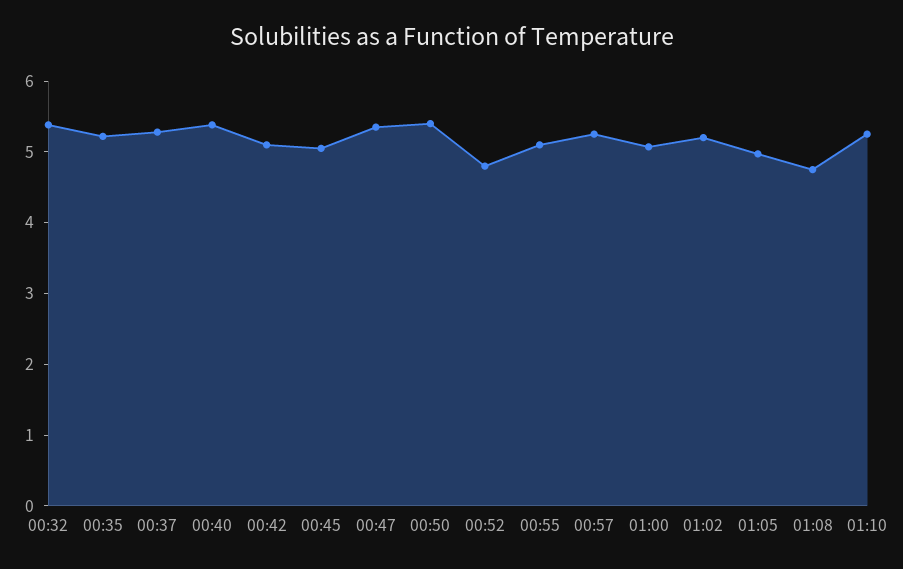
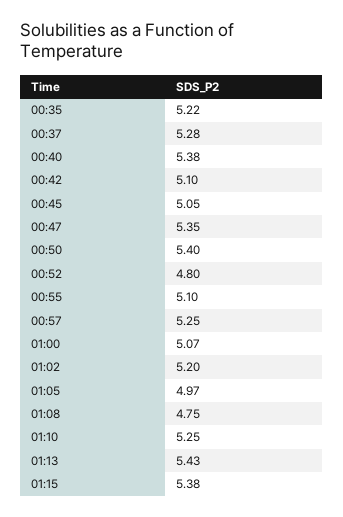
00:32: 5.4 -> none
01:13: none -> 5.43
01:15: none -> 5.38

